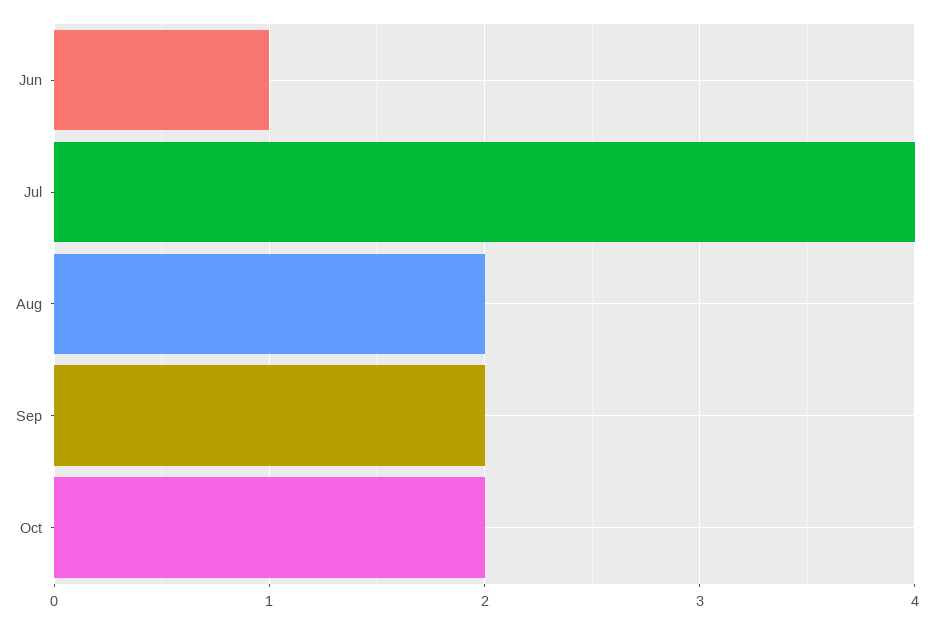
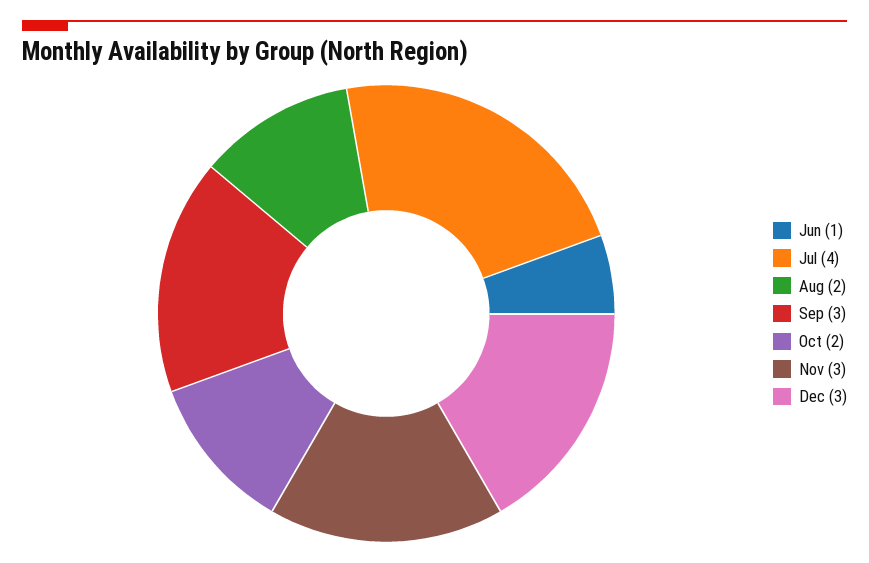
Sep: 2 -> 3
Nov: none -> 3
Dec: none -> 3

